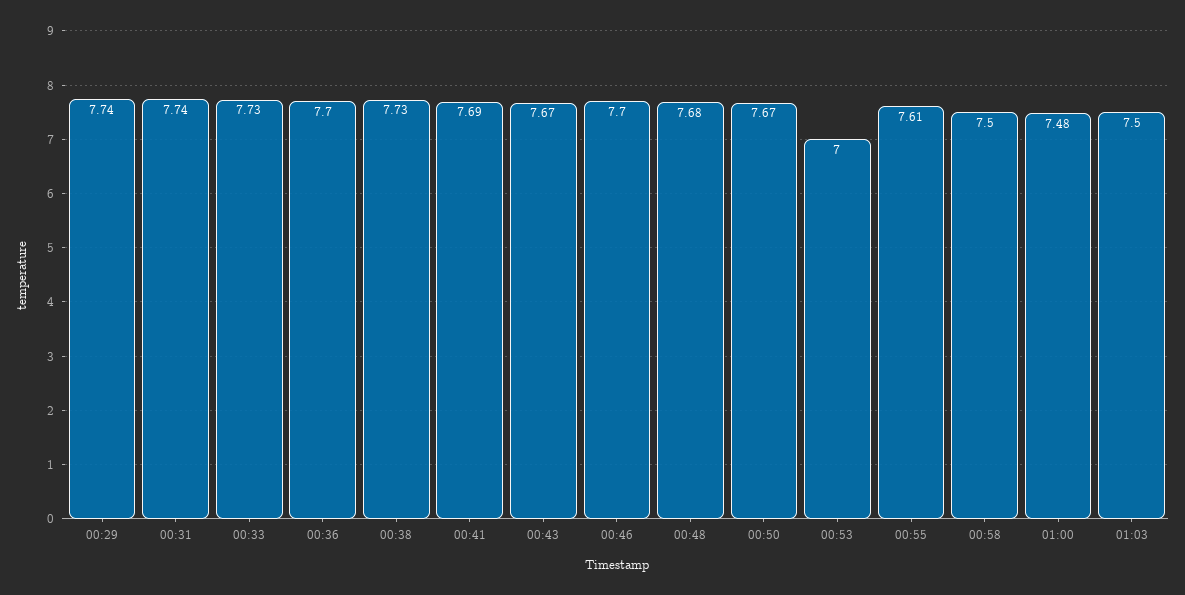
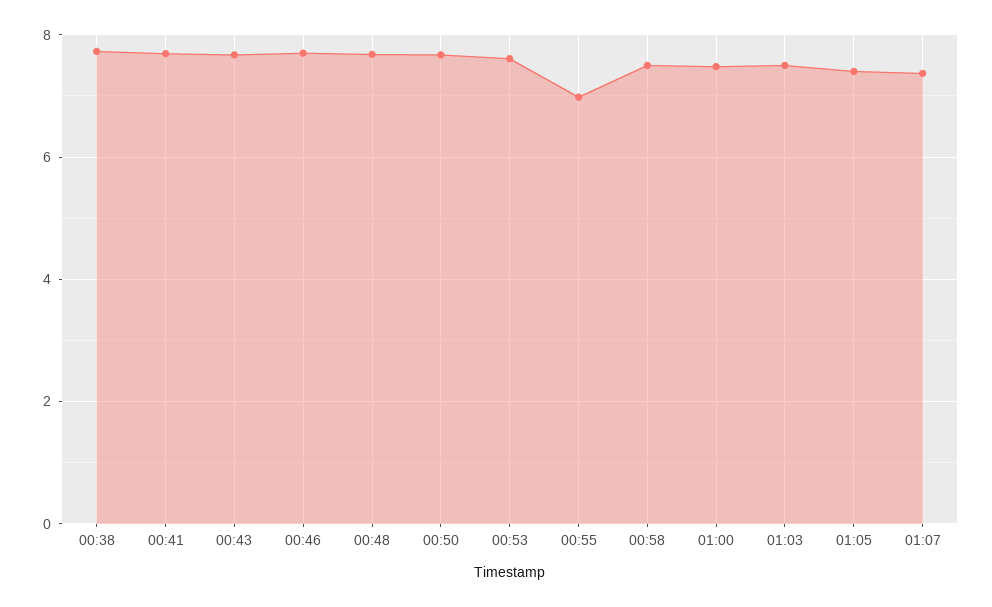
00:29: 7.74 -> none
00:31: 7.74 -> none
00:33: 7.73 -> none
00:36: 7.7 -> none
00:53: 7 -> 7.6
00:55: 7.61 -> 7
01:05: none -> 7.4
01:07: none -> 7.4

